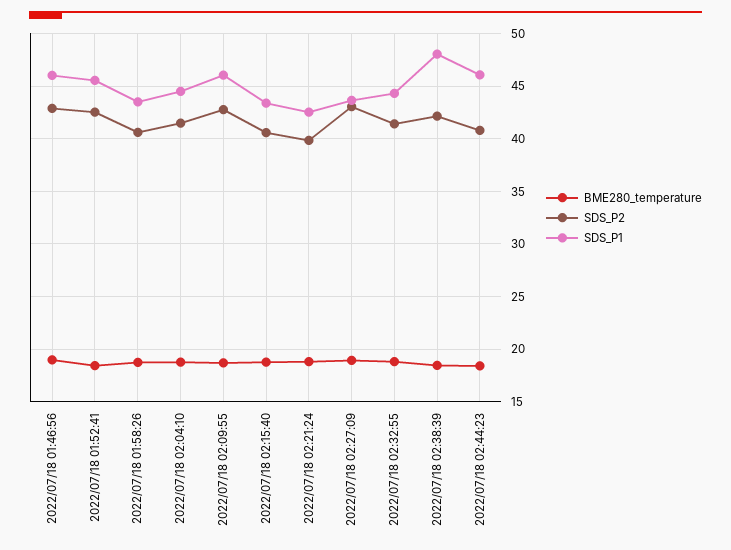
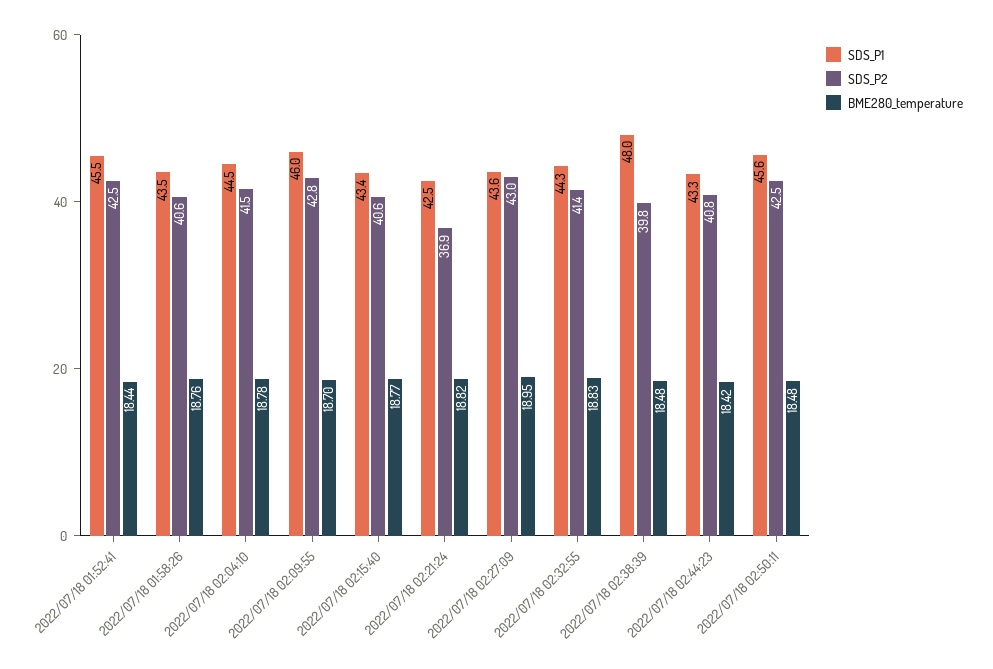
BME280_temperature, 2022/07/18 01:46:56: 19 -> none
SDS_P2, 2022/07/18 01:46:56: 43 -> none
SDS_P1, 2022/07/18 01:46:56: 46 -> none
SDS_P2, 2022/07/18 02:21:24: 40 -> 36.9
SDS_P2, 2022/07/18 02:38:39: 42 -> 39.8
SDS_P1, 2022/07/18 02:44:23: 46 -> 43.3
SDS_P1, 2022/07/18 02:50:11: none -> 45.6
SDS_P2, 2022/07/18 02:50:11: none -> 42.5
BME280_temperature, 2022/07/18 02:50:11: none -> 18.48

